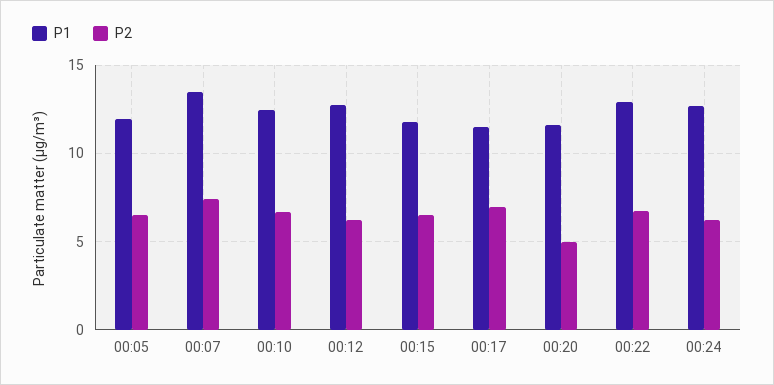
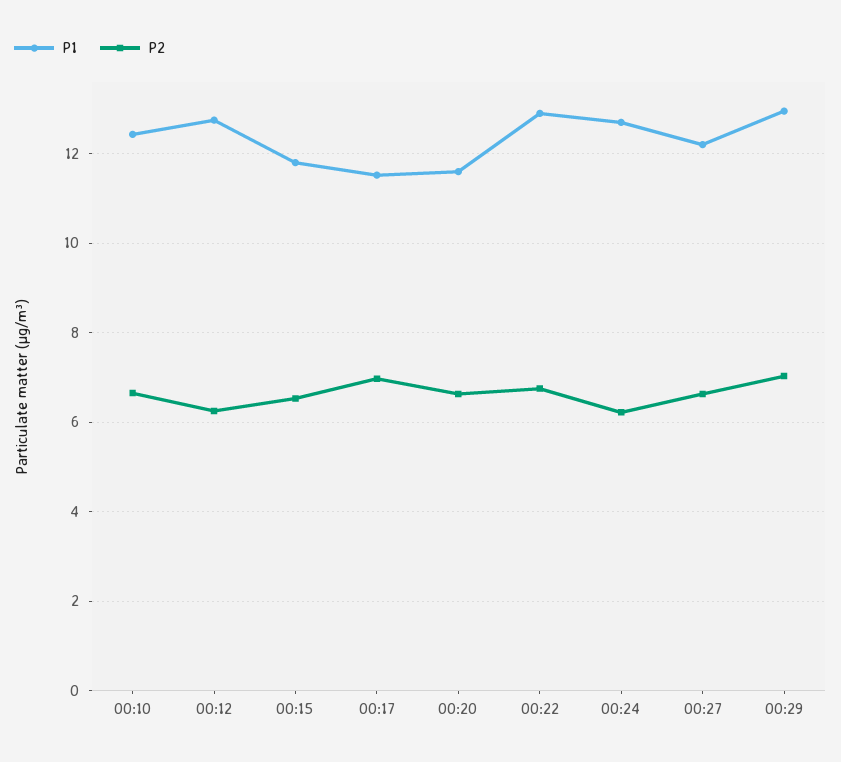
P1, 00:05: 12 -> none
P2, 00:05: 6.5 -> none
P1, 00:07: 13.5 -> none
P2, 00:07: 7.5 -> none
P2, 00:20: 5 -> 6.6
P1, 00:27: none -> 12.2
P2, 00:27: none -> 6.6
P1, 00:29: none -> 13
P2, 00:29: none -> 7

